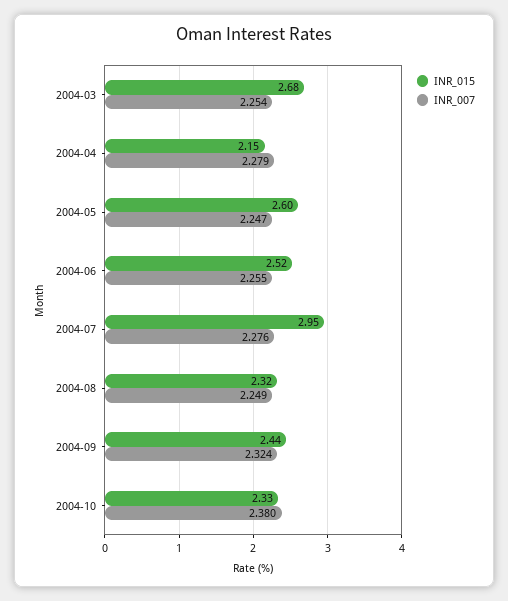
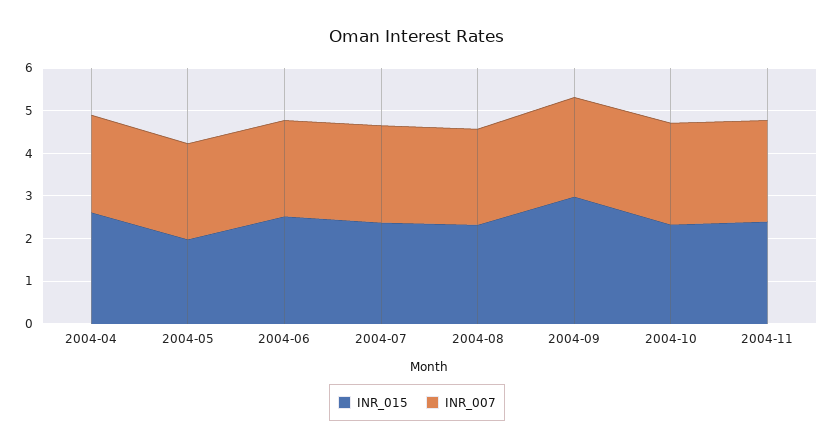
INR_015, 2004-03: 2.68 -> none
INR_007, 2004-03: 2.254 -> none
INR_015, 2004-04: 2.15 -> 2.6
INR_015, 2004-05: 2.6 -> 2
INR_015, 2004-07: 2.95 -> 2.4
INR_015, 2004-09: 2.44 -> 3
INR_015, 2004-11: none -> 2.4
INR_007, 2004-11: none -> 2.4

